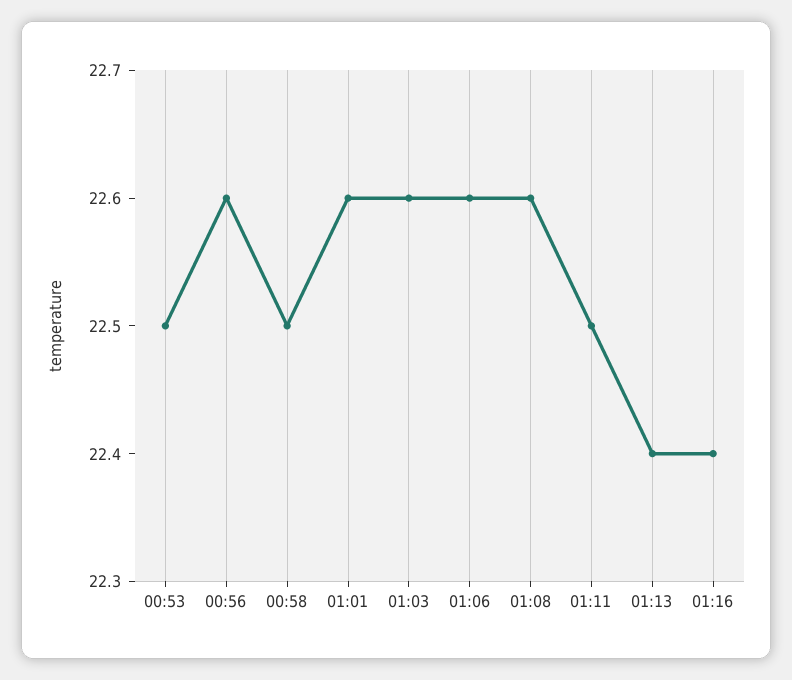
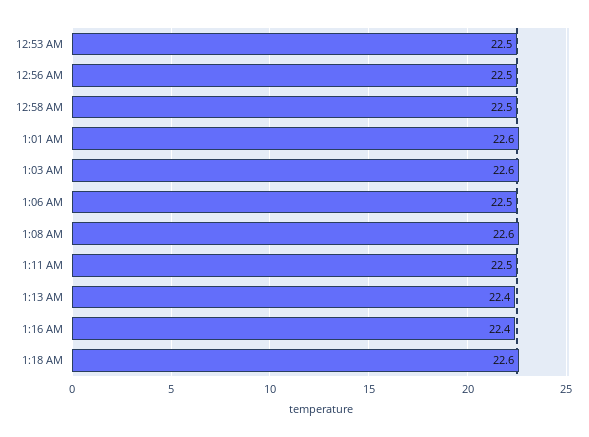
00:56: 22.6 -> 22.5
01:06: 22.6 -> 22.5
1:18 AM: none -> 22.6

